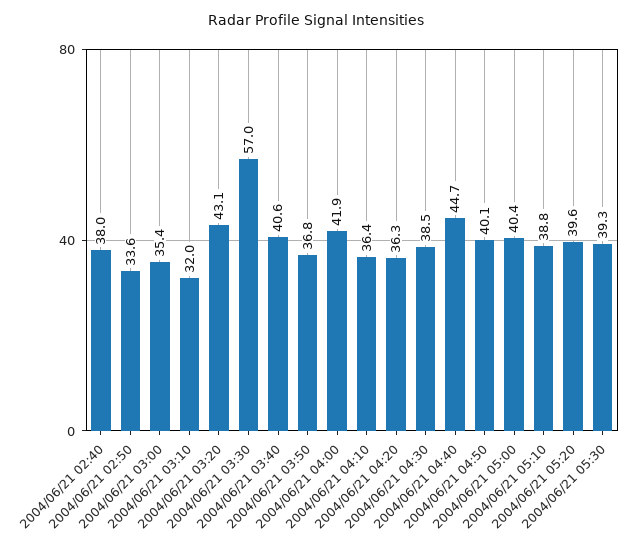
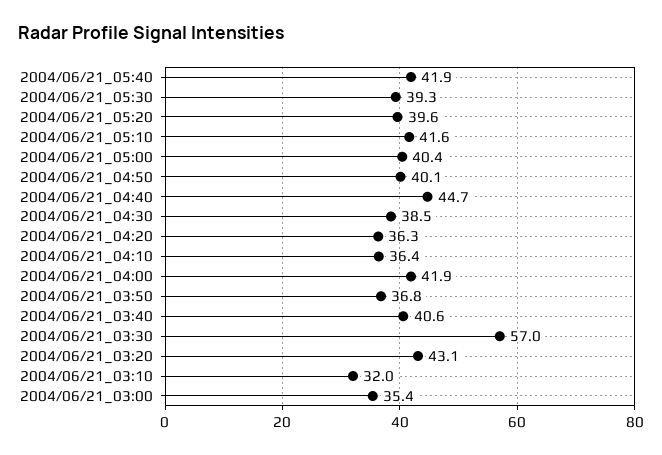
2004/06/21 02:40: 38 -> none
2004/06/21 02:50: 33.6 -> none
2004/06/21 05:10: 38.8 -> 41.6
2004/06/21_05:40: none -> 41.9

